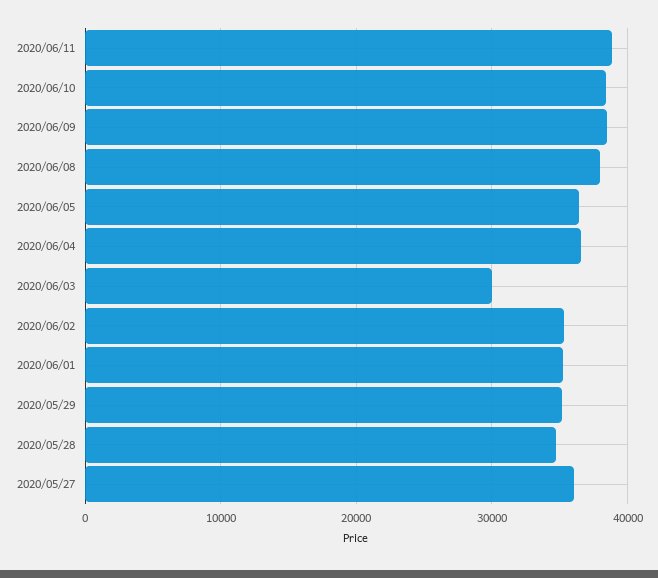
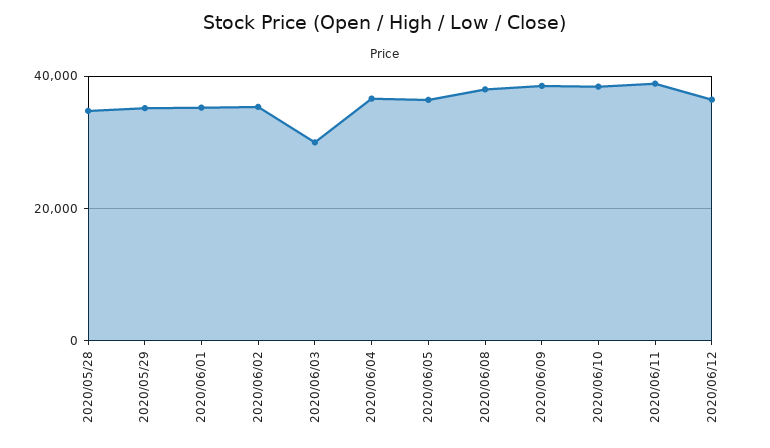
2020/05/27: 36000 -> none
2020/06/12: none -> 36000

